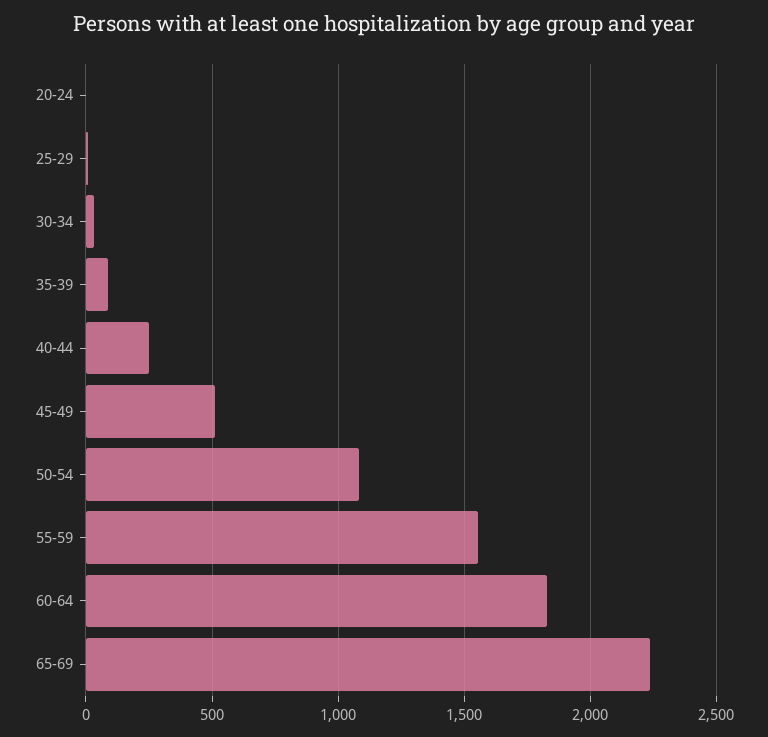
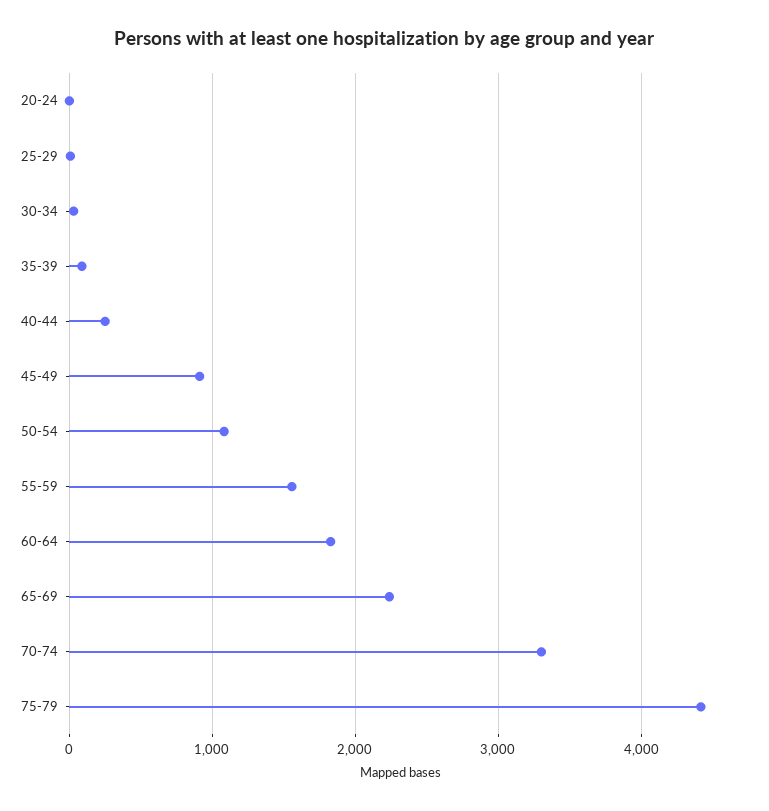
45-49: 500 -> 900
70-74: none -> 3300
75-79: none -> 4400

